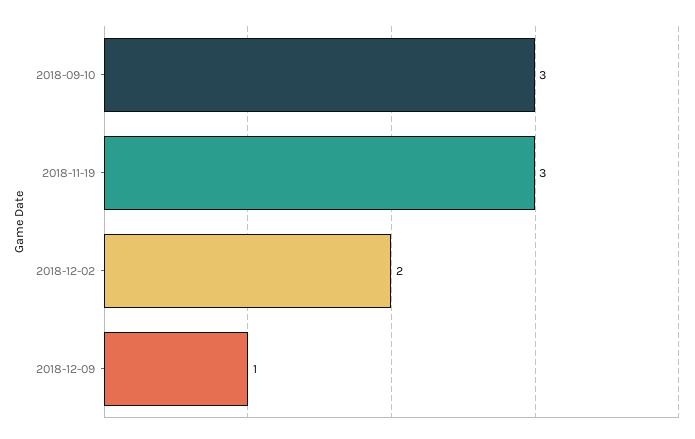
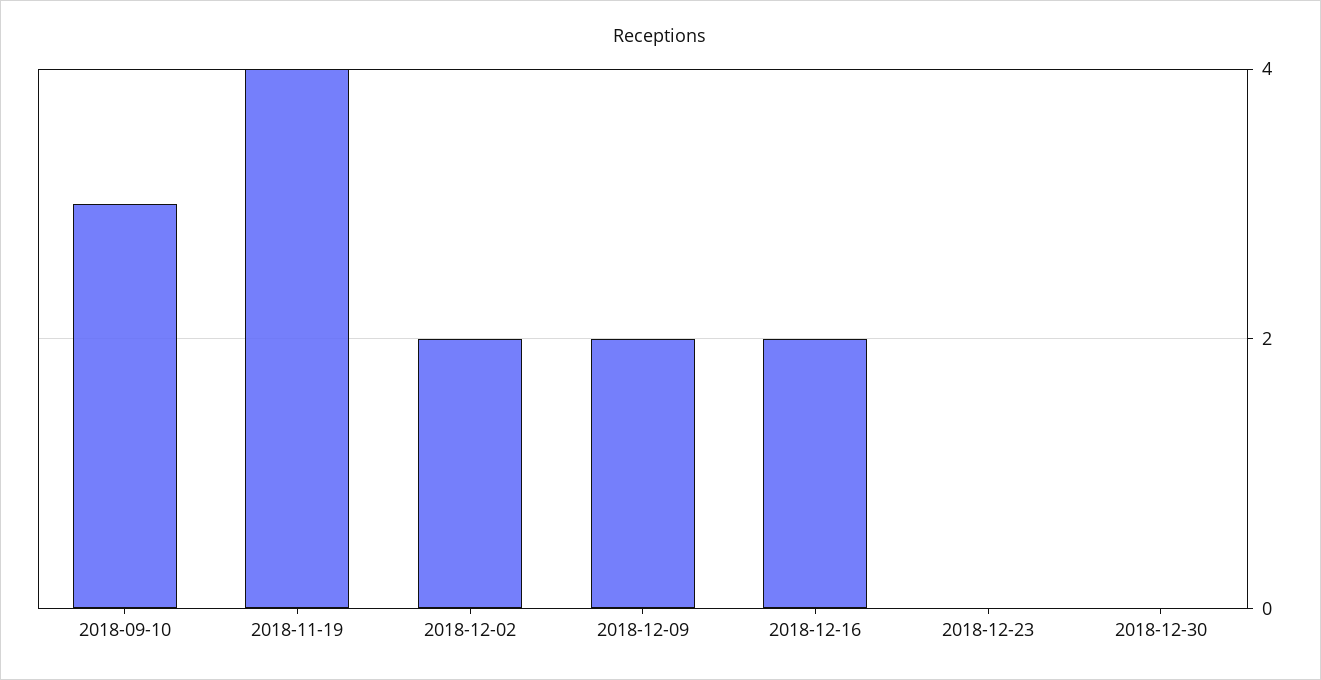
2018-11-19: 3 -> 4
2018-12-09: 1 -> 2
2018-12-16: none -> 2
2018-12-23: none -> 0
2018-12-30: none -> 0

